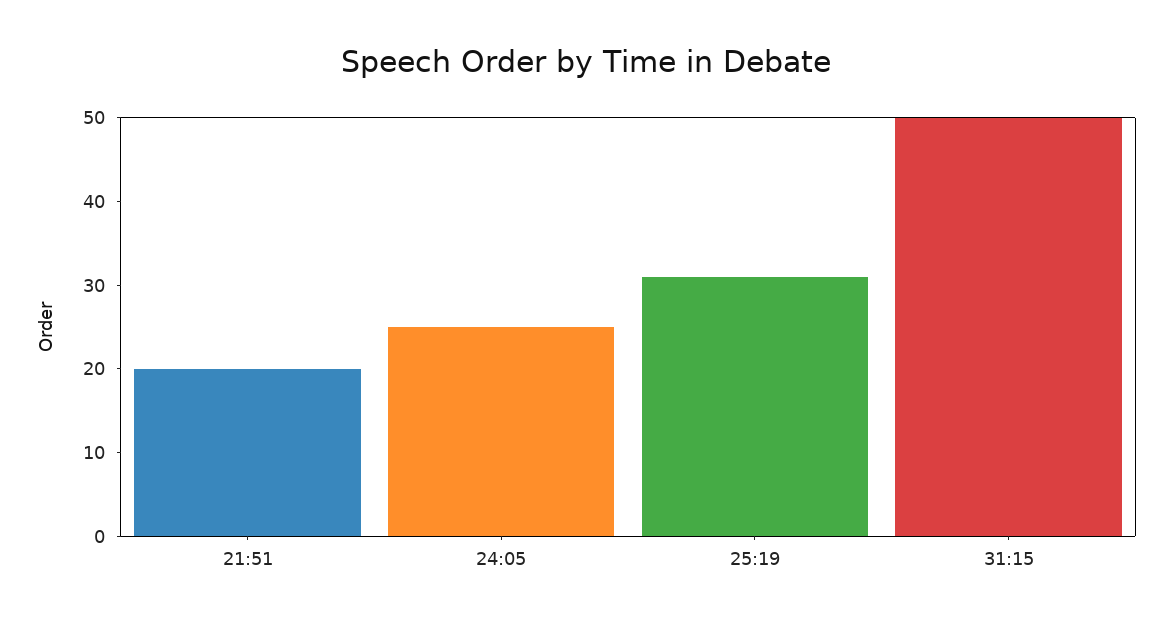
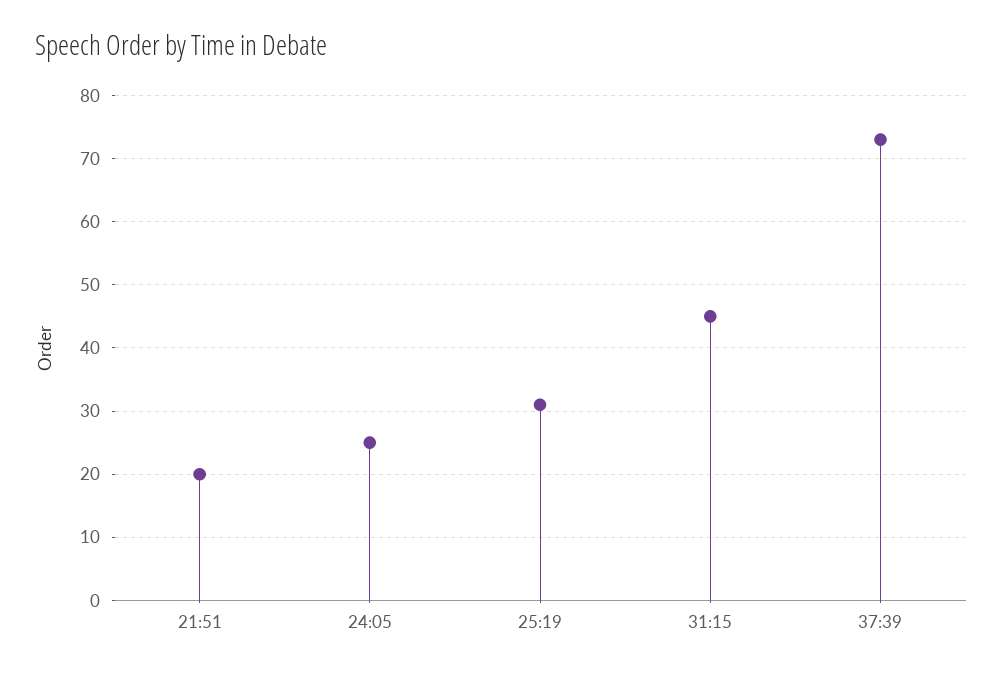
31:15: 50 -> 45
37:39: none -> 73

